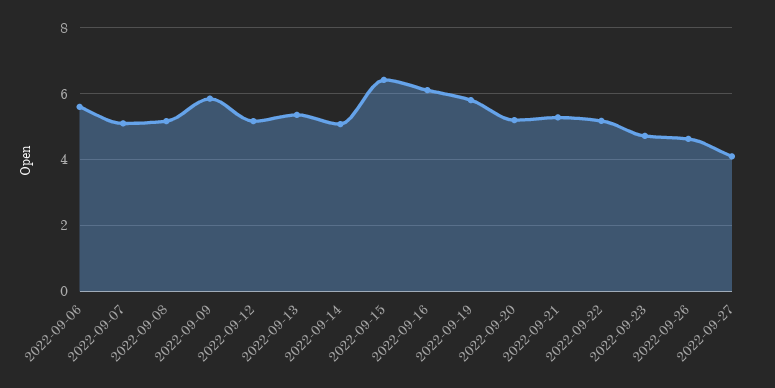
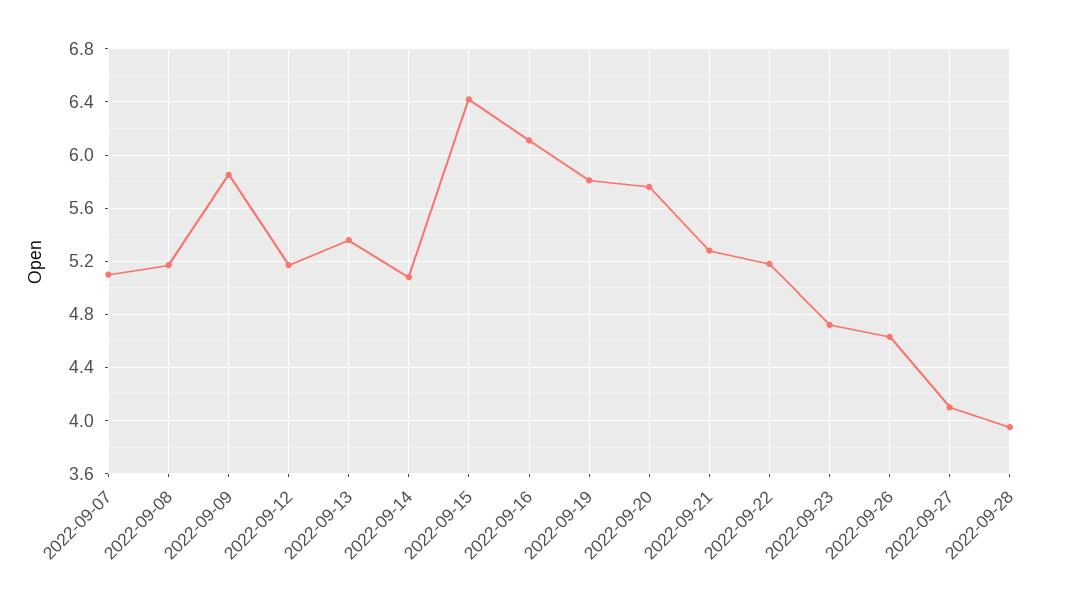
2022-09-06: 5.6 -> none
2022-09-20: 5.2 -> 5.75
2022-09-28: none -> 3.95

